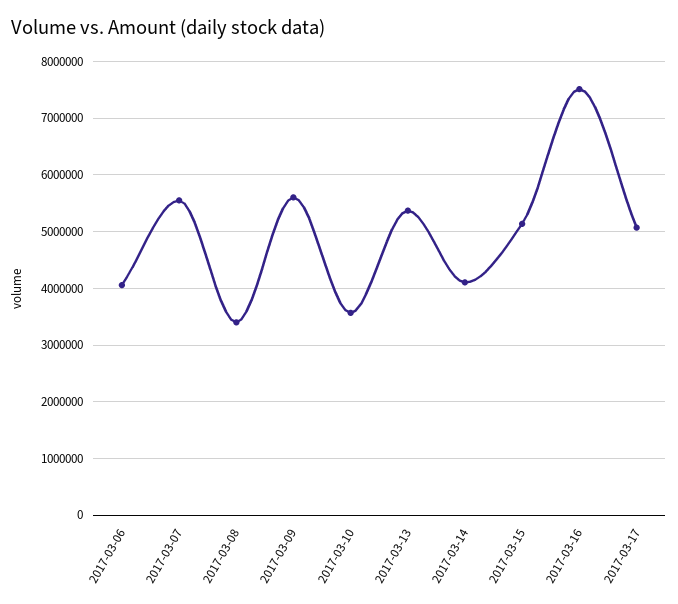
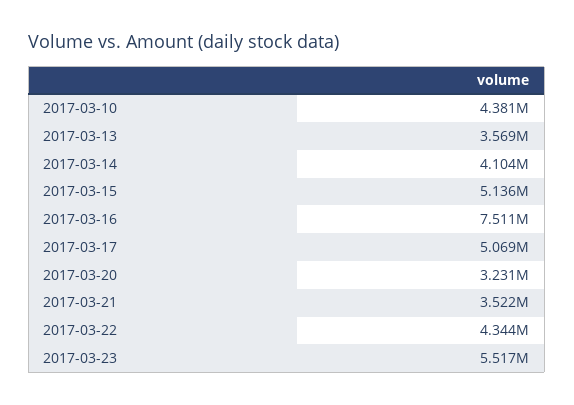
2017-03-06: 4000000 -> none
2017-03-07: 5600000 -> none
2017-03-08: 3400000 -> none
2017-03-09: 5600000 -> none
2017-03-10: 3600000 -> 4381000
2017-03-13: 5400000 -> 3569000
2017-03-20: none -> 3231000
2017-03-21: none -> 3522000
2017-03-22: none -> 4344000
2017-03-23: none -> 5517000

